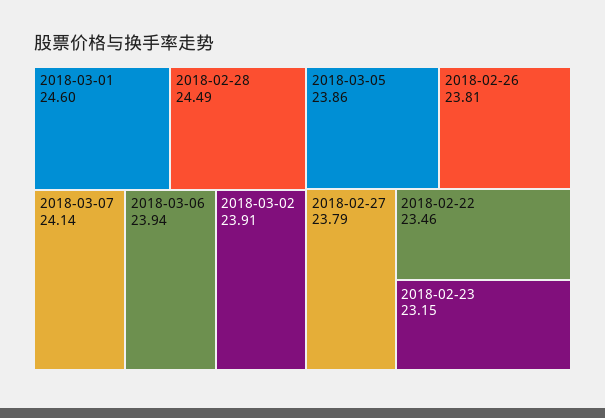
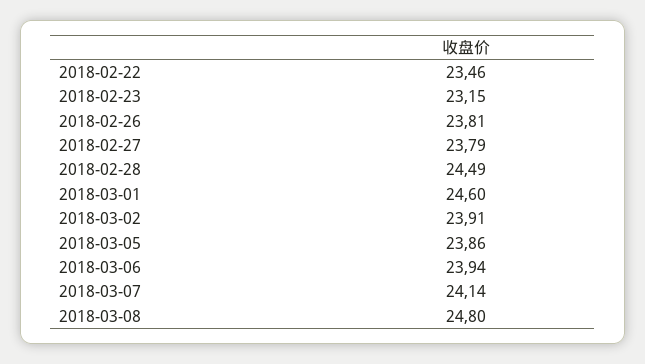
2018-03-08: none -> 24.8

